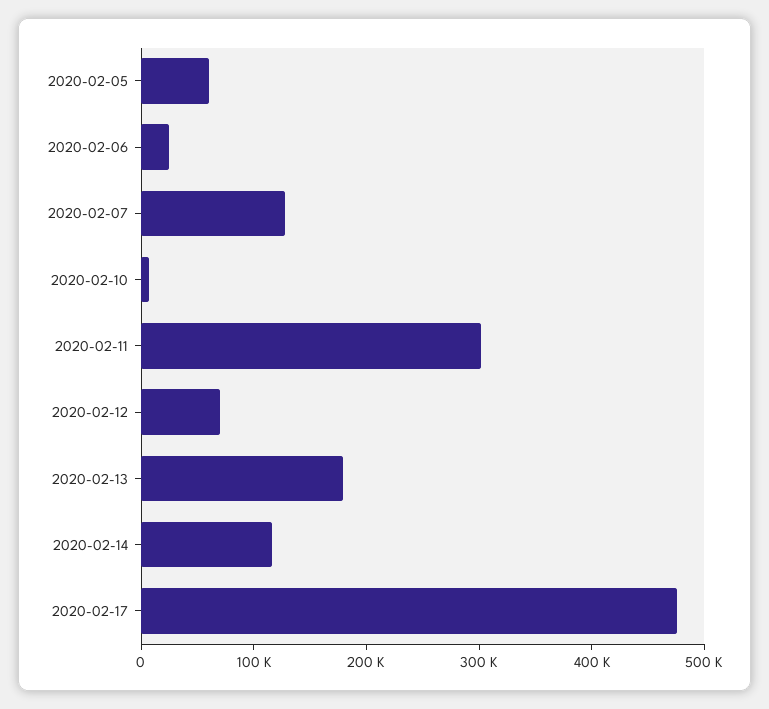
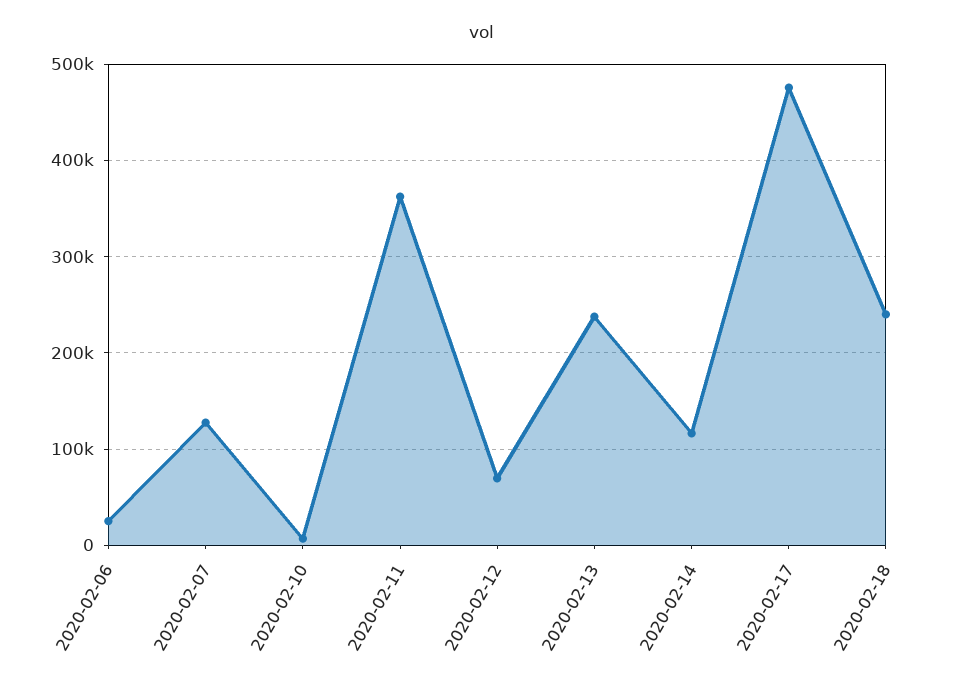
2020-02-05: 60000 -> none
2020-02-11: 300000 -> 360000
2020-02-13: 180000 -> 240000
2020-02-18: none -> 240000

